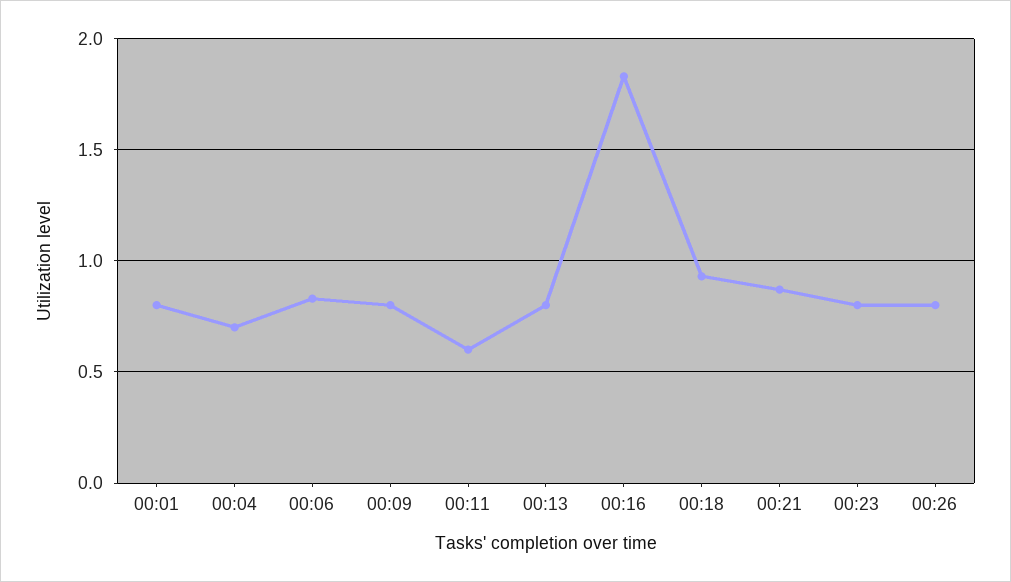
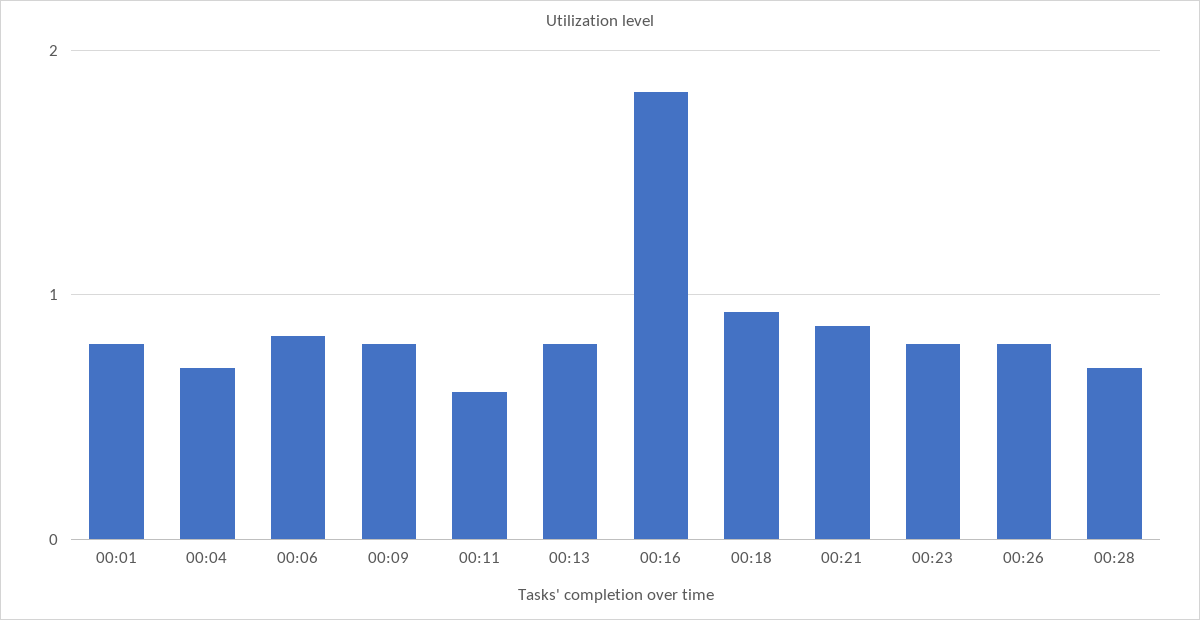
00:28: none -> 0.7

